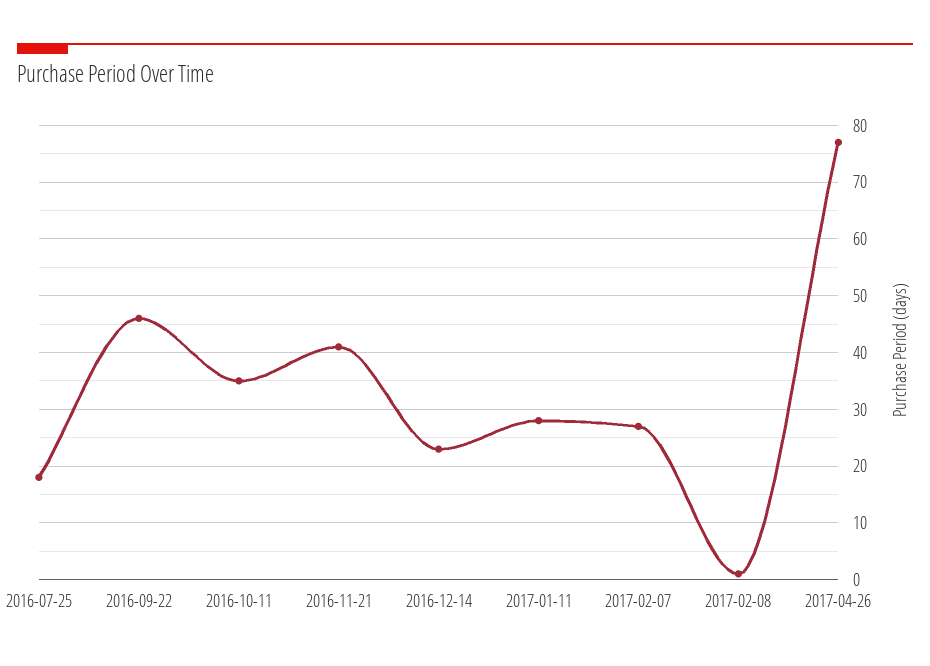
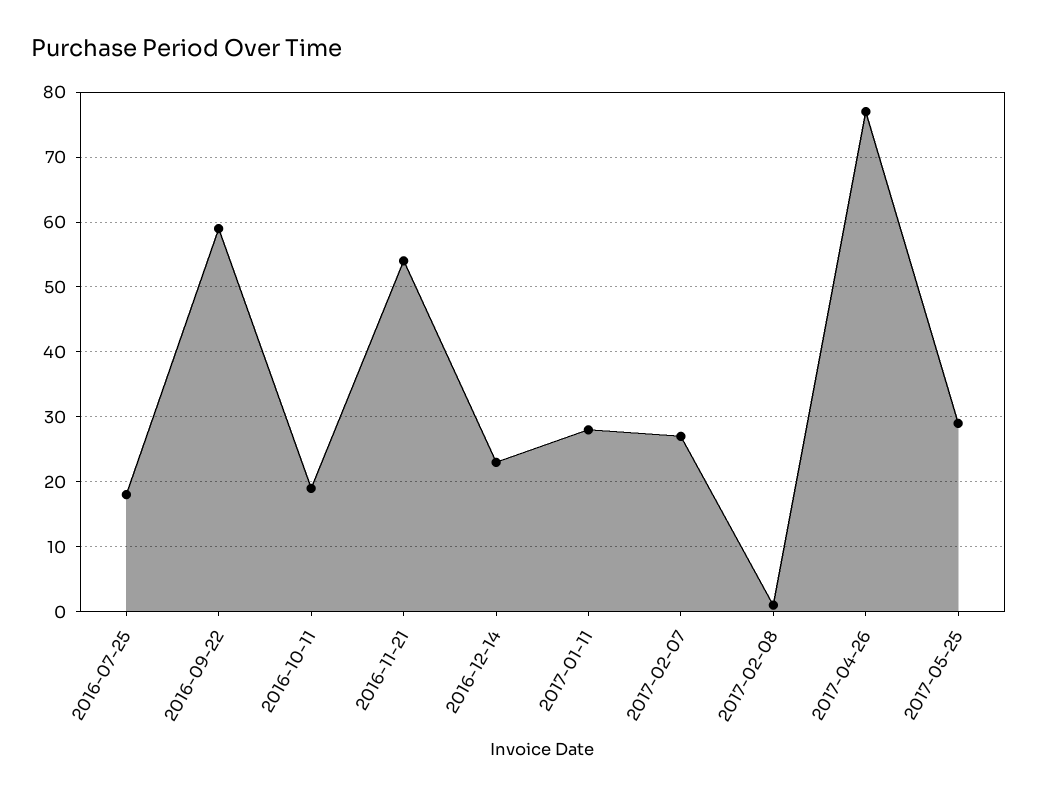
2016-09-22: 45 -> 59
2016-10-11: 35 -> 19
2016-11-21: 40 -> 54
2017-05-25: none -> 29

